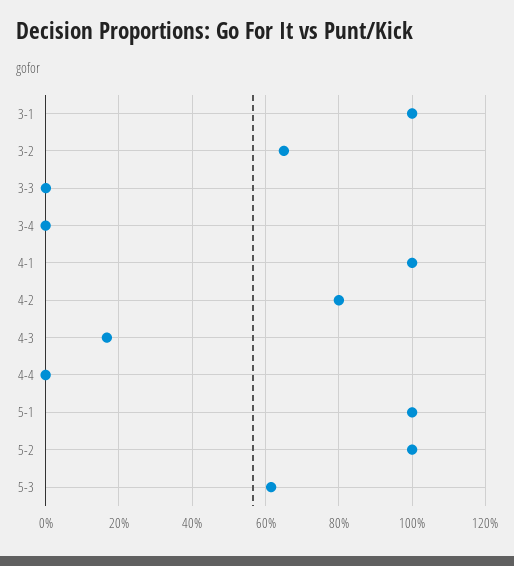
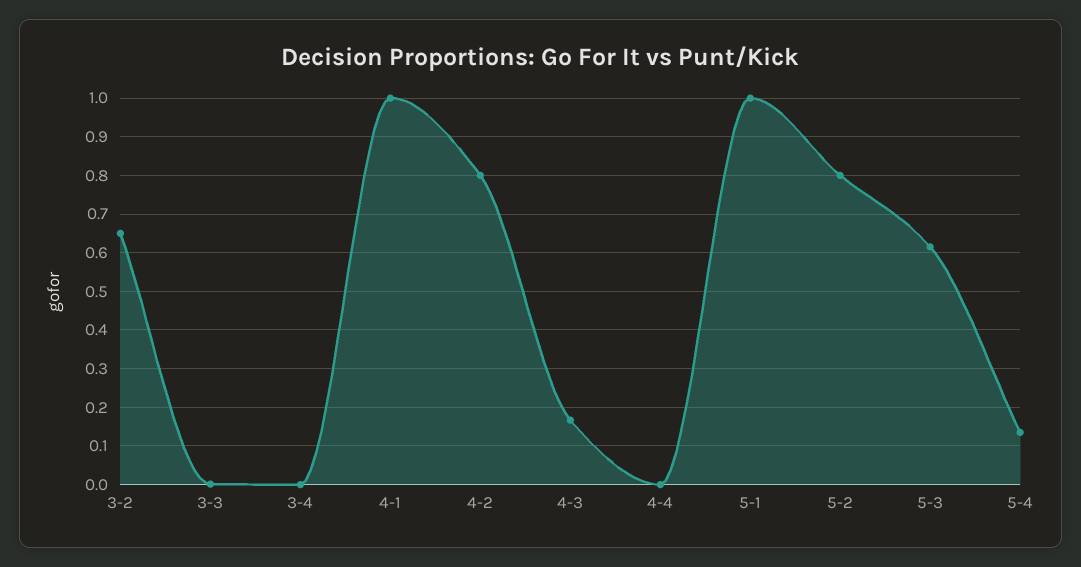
3-1: 1 -> none
5-2: 1 -> 0.8
5-4: none -> 0.14

